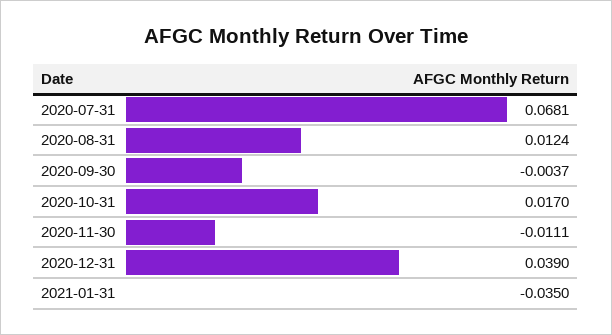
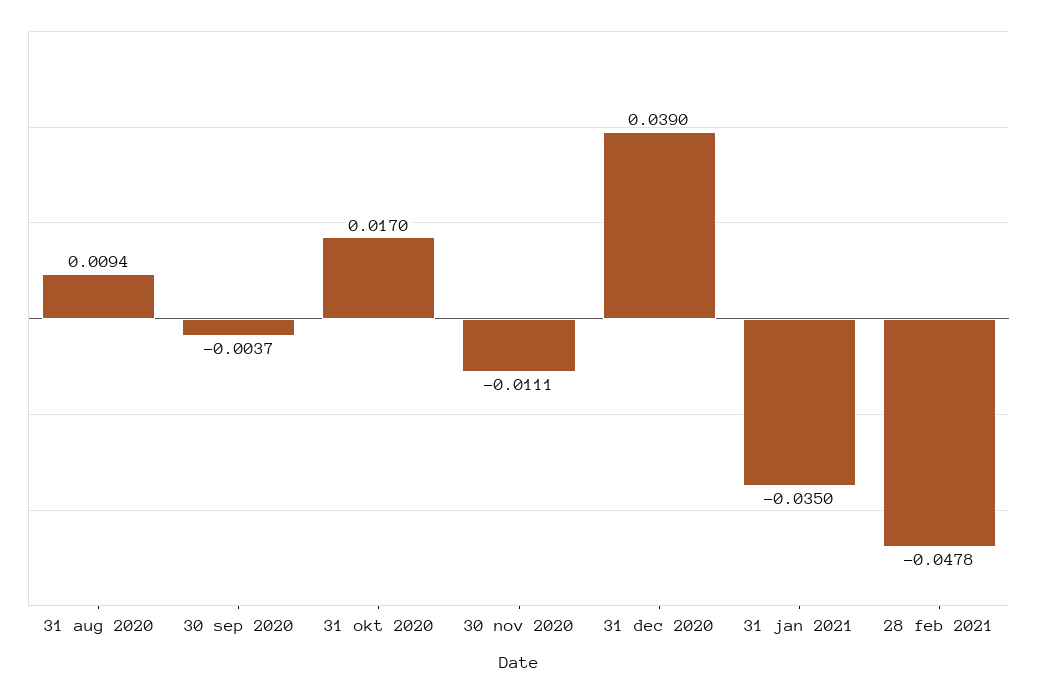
2020-07-31: 0.0681 -> none
2020-08-31: 0.0124 -> 0.0094
28 feb 2021: none -> -0.0478

